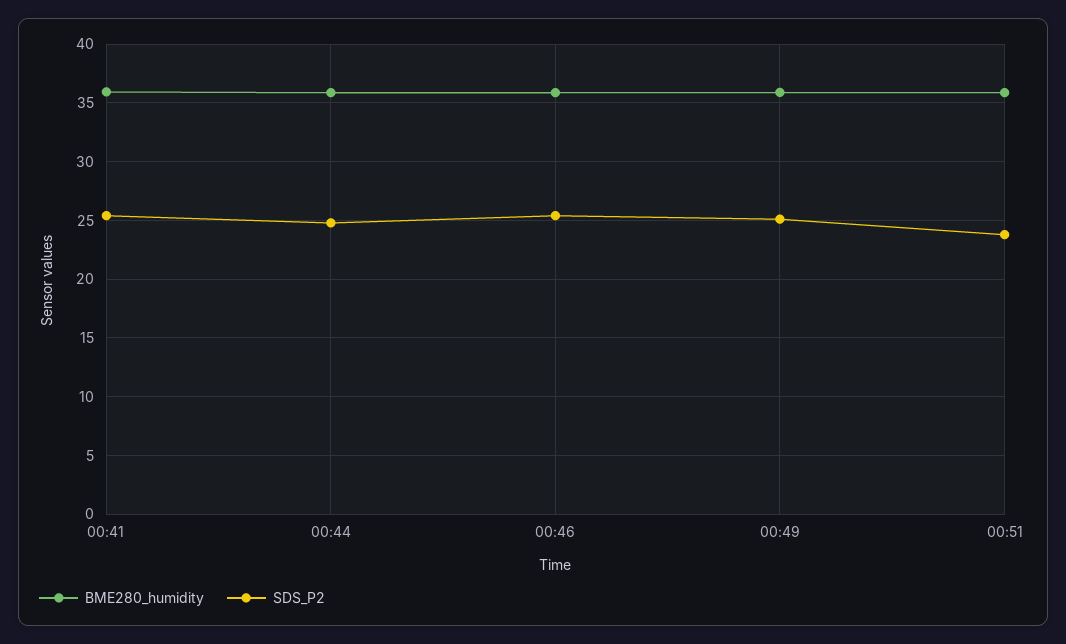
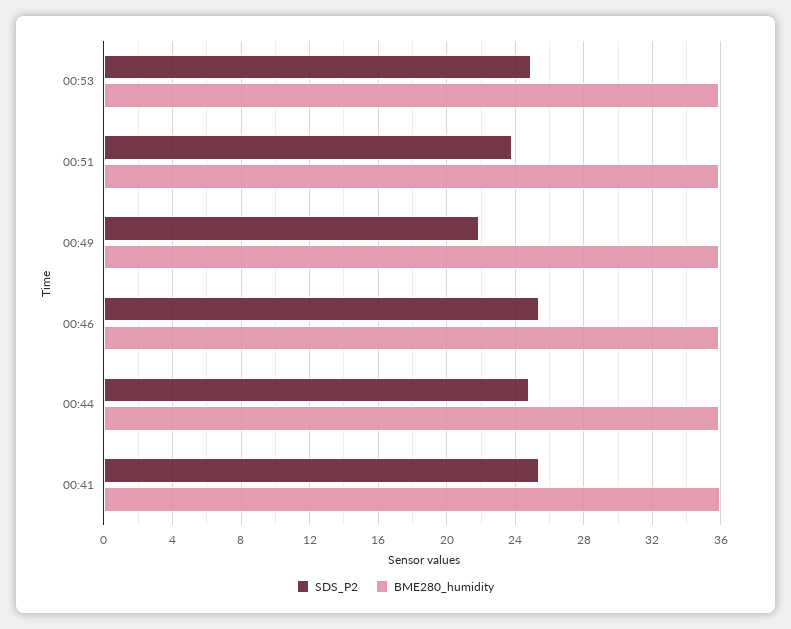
SDS_P2, 00:49: 25 -> 22
SDS_P2, 00:53: none -> 25
BME280_humidity, 00:53: none -> 36

